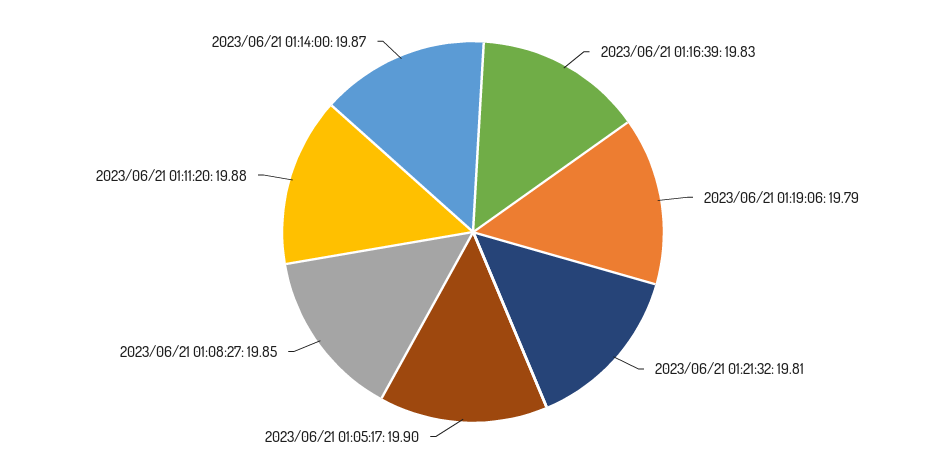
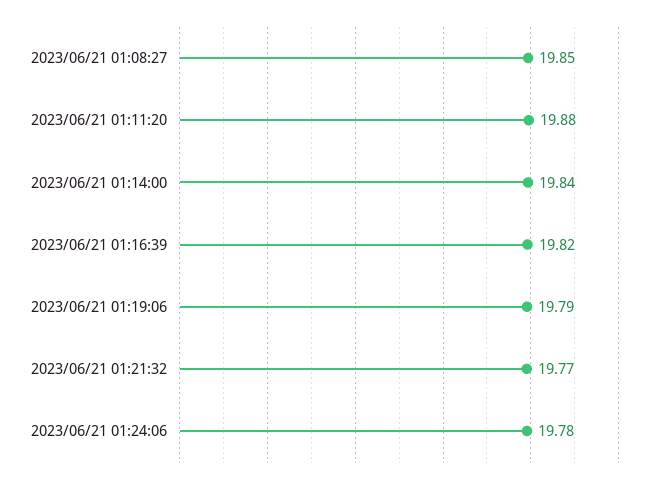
2023/06/21 01:16:39: 19.83 -> 19.82
2023/06/21 01:21:32: 19.81 -> 19.77
2023/06/21 01:05:17: 19.9 -> none
2023/06/21 01:14:00: 19.87 -> 19.84
2023/06/21 01:24:06: none -> 19.78

